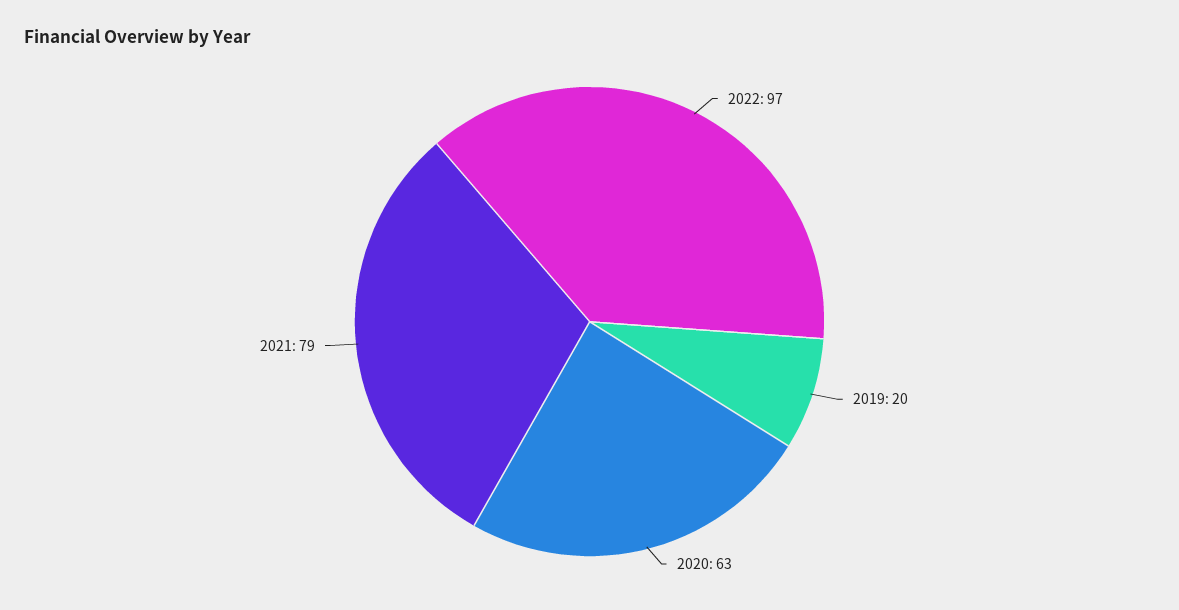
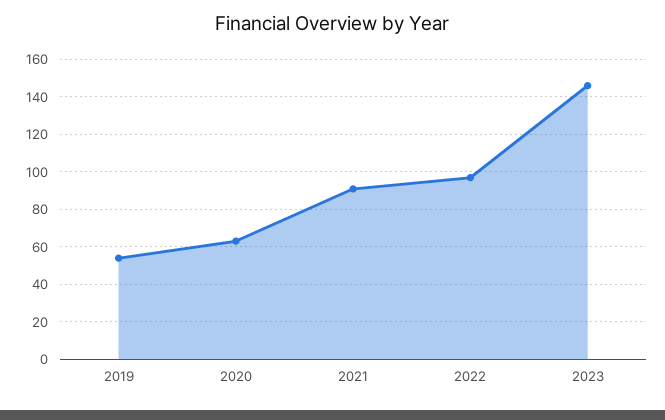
2019: 20 -> 55
2021: 79 -> 90
2023: none -> 145

